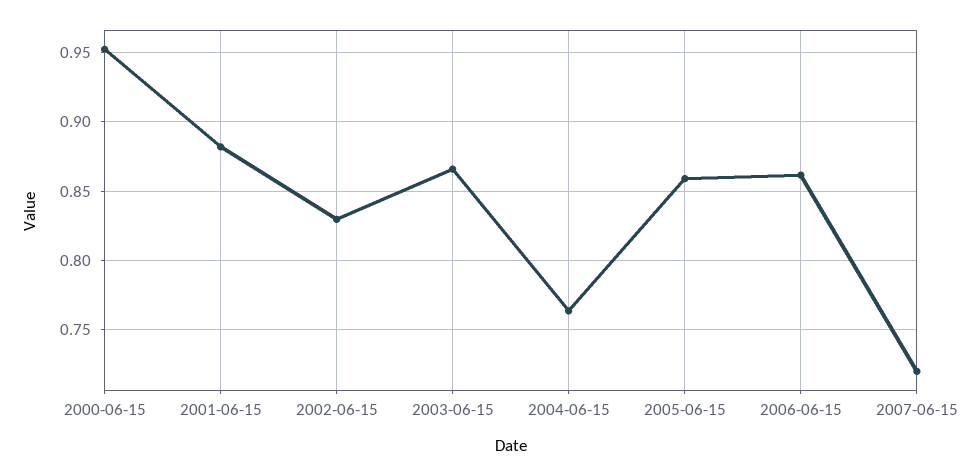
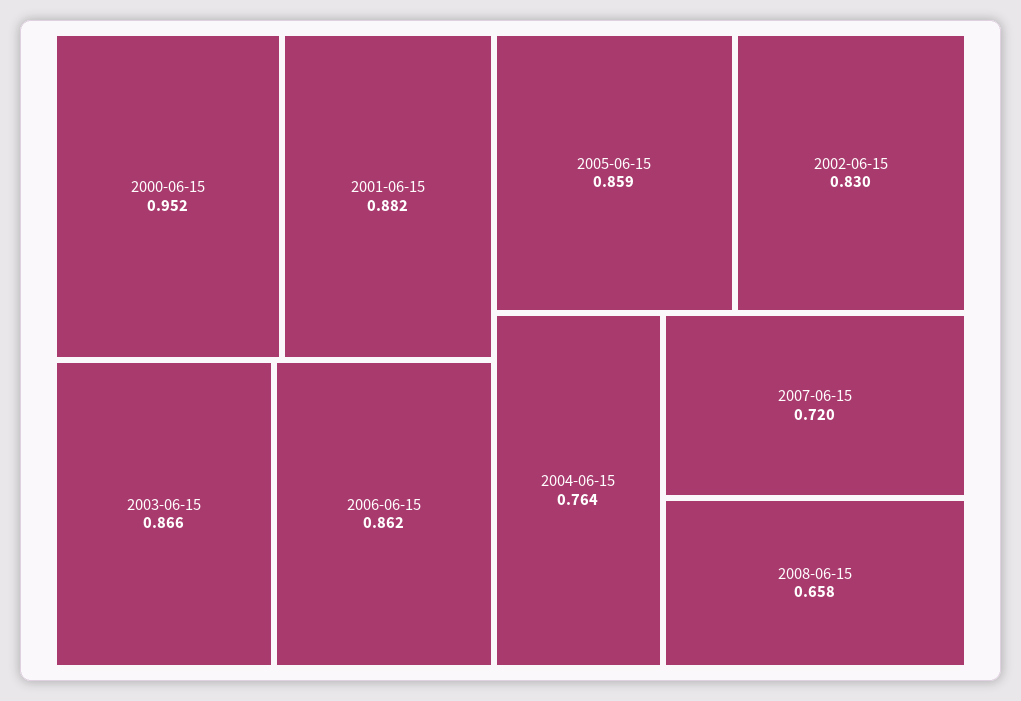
2008-06-15: none -> 0.658

